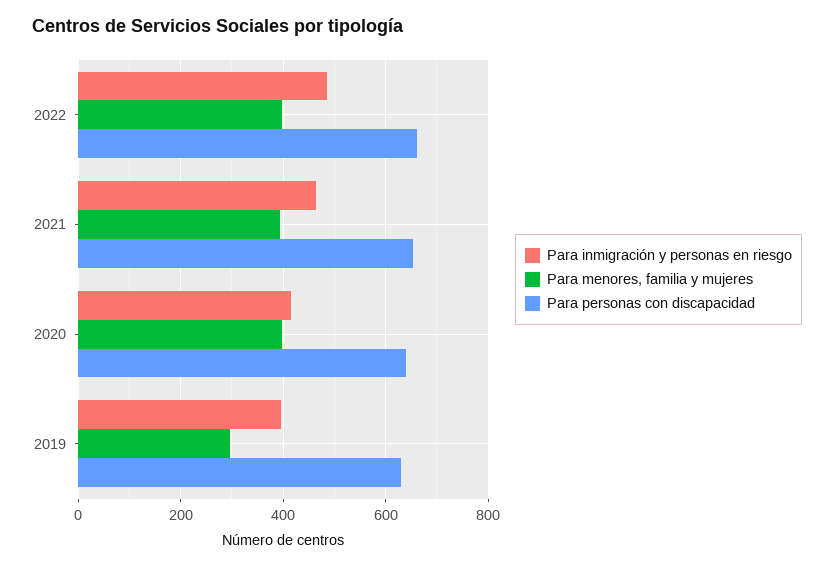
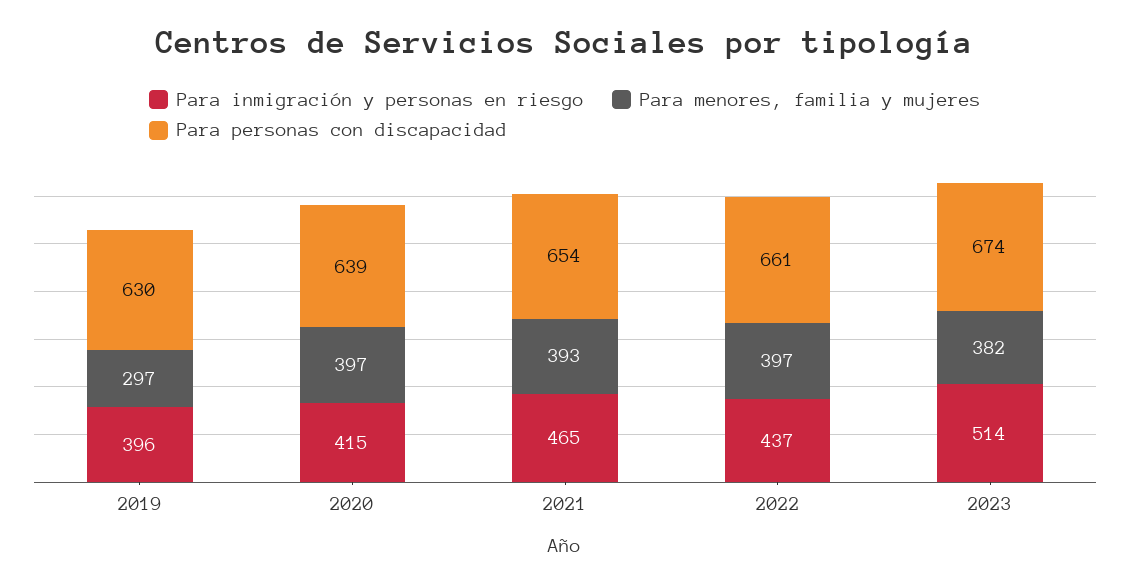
Para inmigración y personas en riesgo, 2022: 480 -> 437
Para inmigración y personas en riesgo, 2023: none -> 514
Para menores, familia y mujeres, 2023: none -> 382
Para personas con discapacidad, 2023: none -> 674

